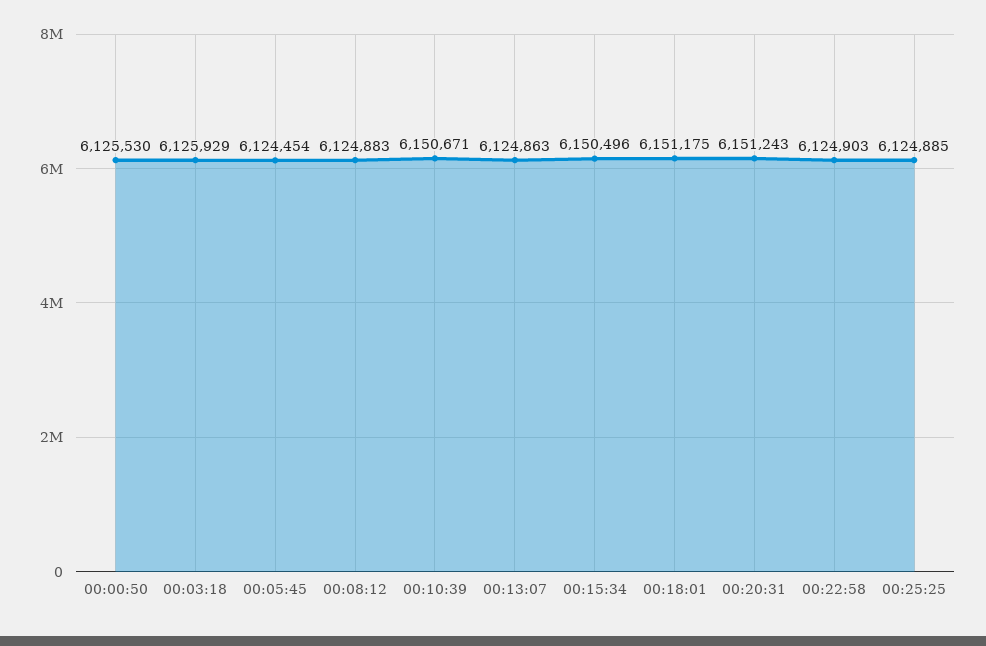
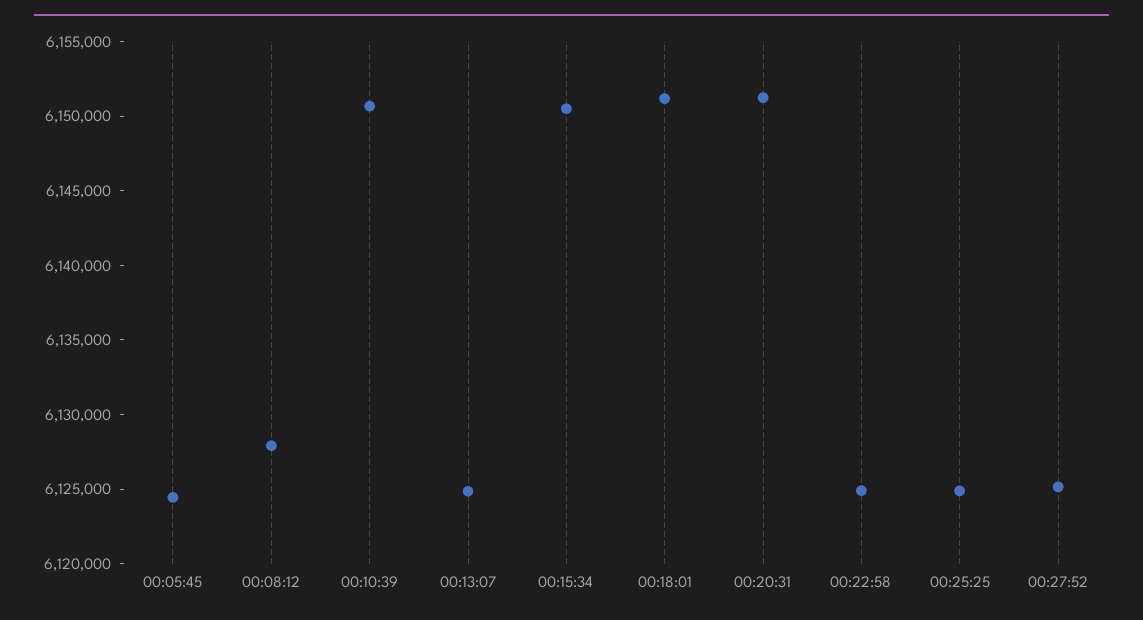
00:00:50: 6125530 -> none
00:03:18: 6125929 -> none
00:08:12: 6124883 -> 6128000
00:27:52: none -> 6125000

